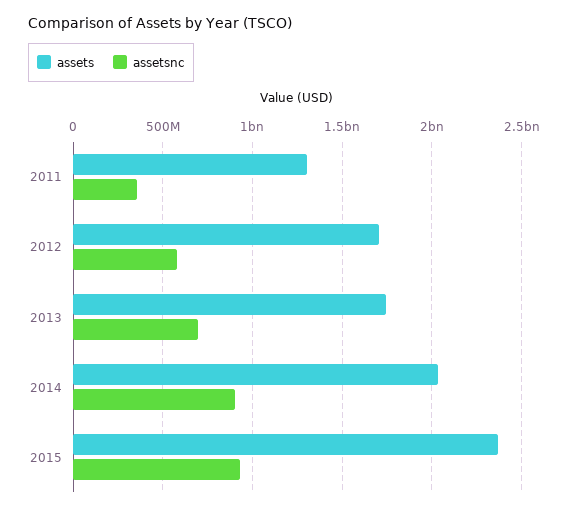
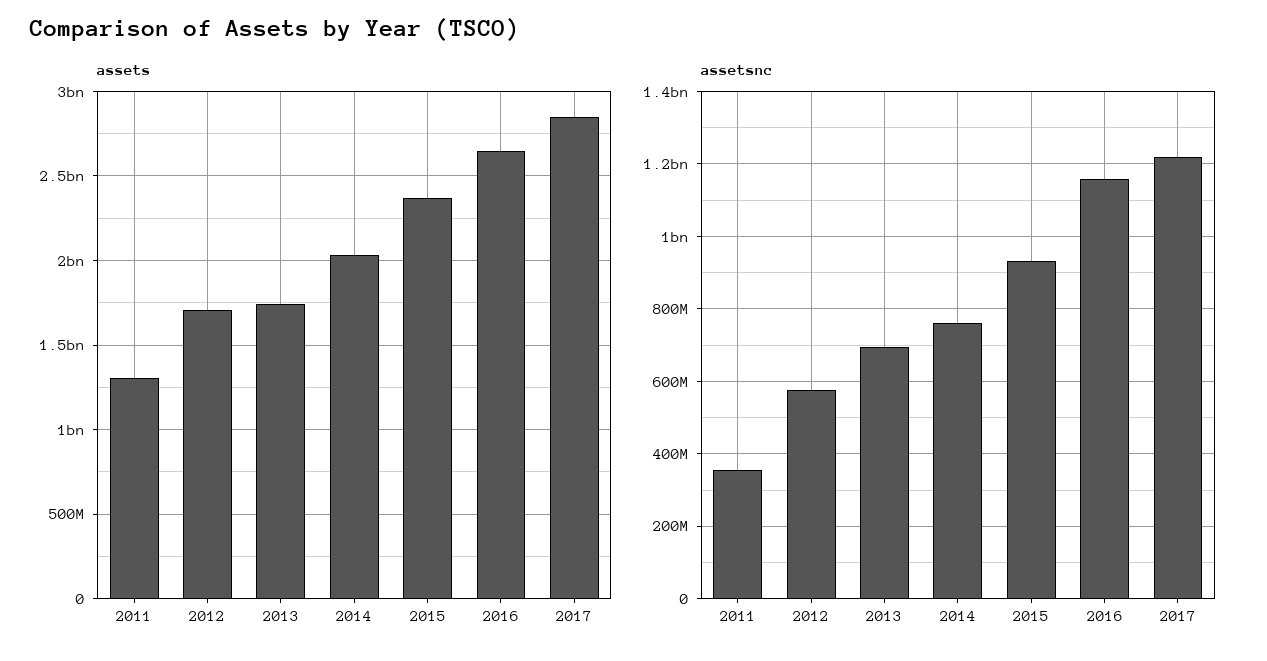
assetsnc, 2014: 900000000 -> 760000000
assets, 2016: none -> 2650000000
assets, 2017: none -> 2850000000
assetsnc, 2016: none -> 1160000000
assetsnc, 2017: none -> 1220000000

